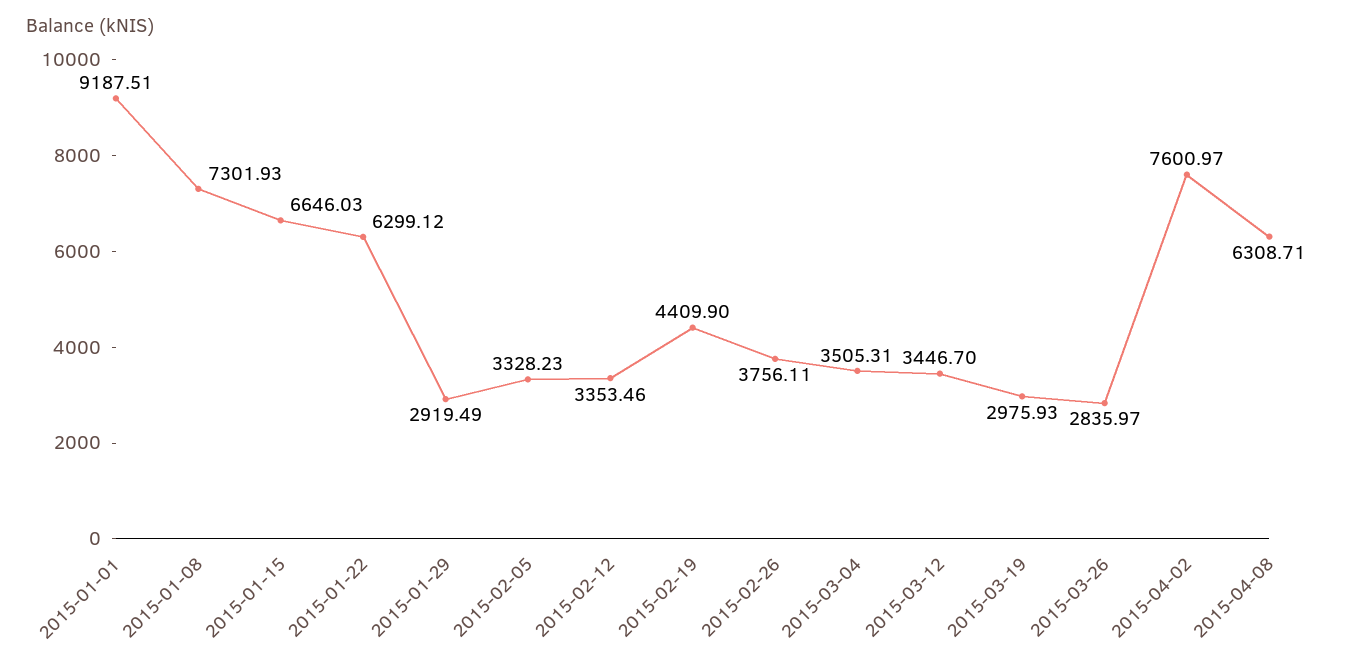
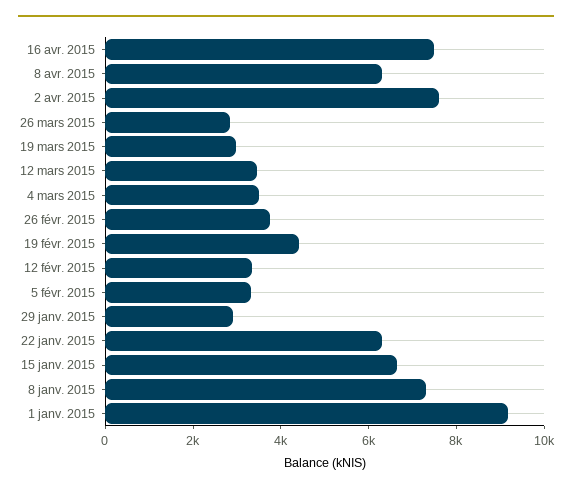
16 avr. 2015: none -> 7500

